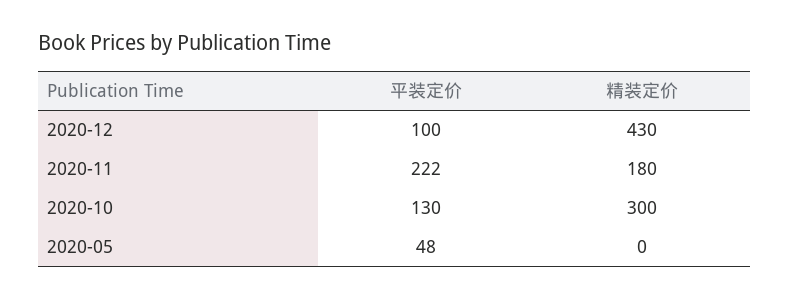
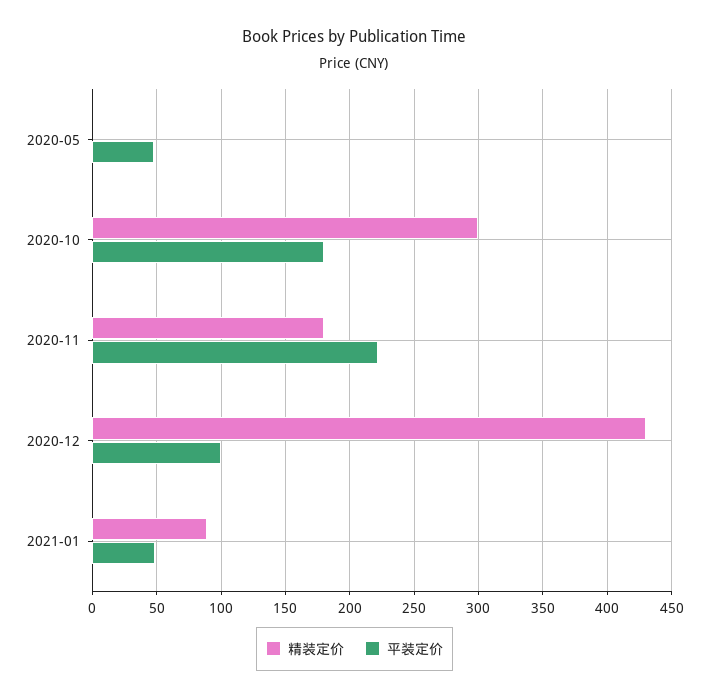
平装定价, 2020-10: 130 -> 180
精装定价, 2021-01: none -> 90
平装定价, 2021-01: none -> 50

